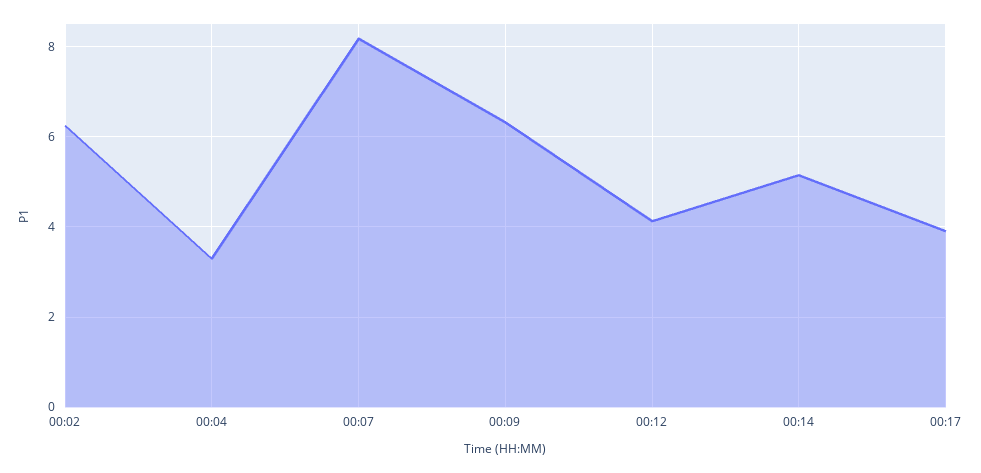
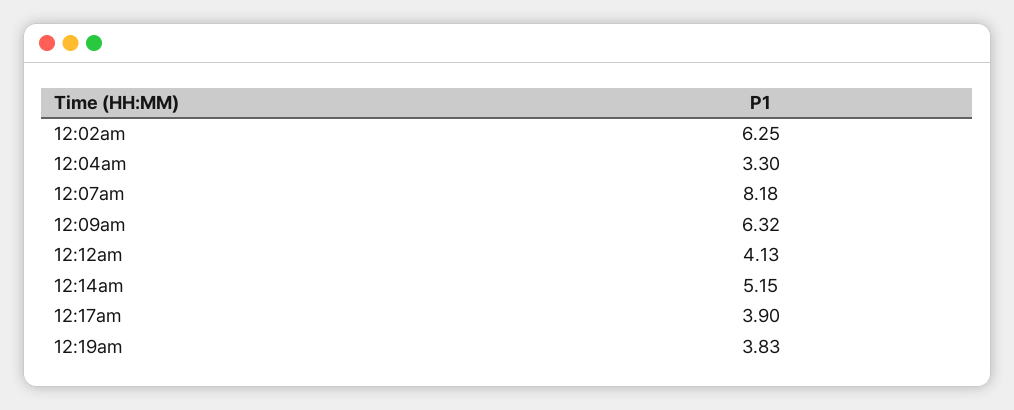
12:19am: none -> 3.83

